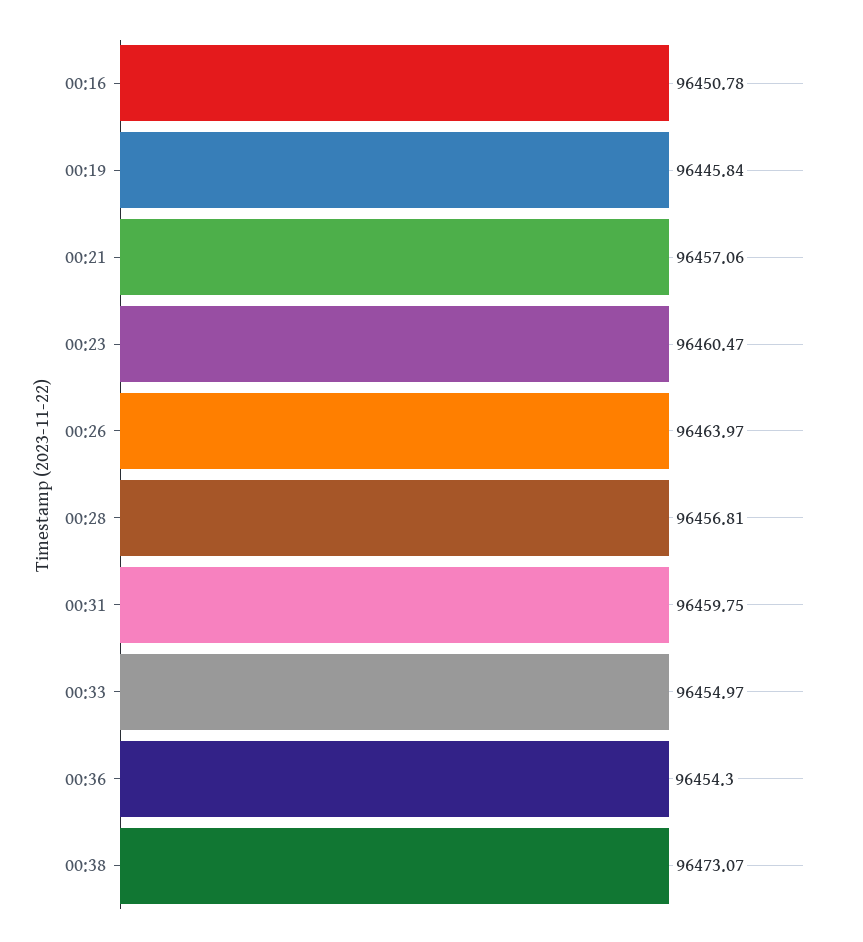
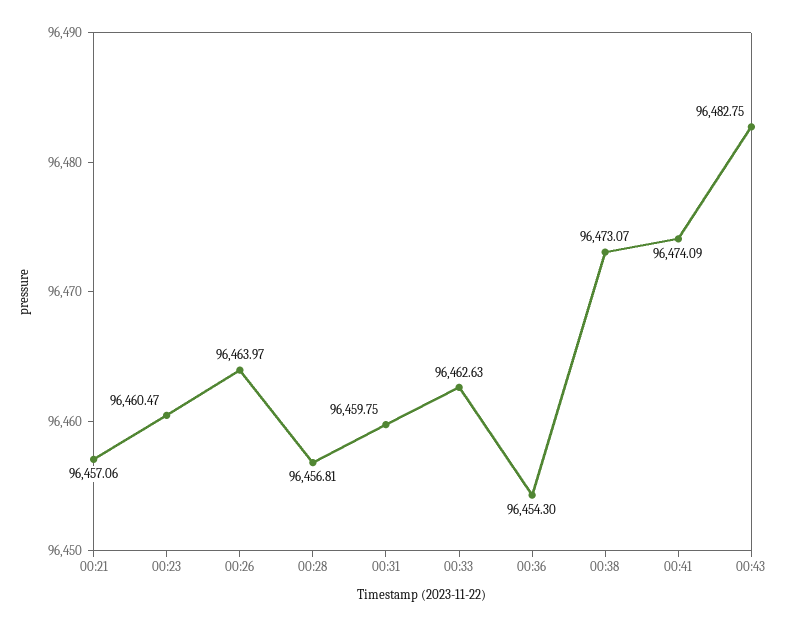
00:16: 96450.78 -> none
00:19: 96445.84 -> none
00:33: 96454.97 -> 96462.63
00:41: none -> 96474.09
00:43: none -> 96482.75

